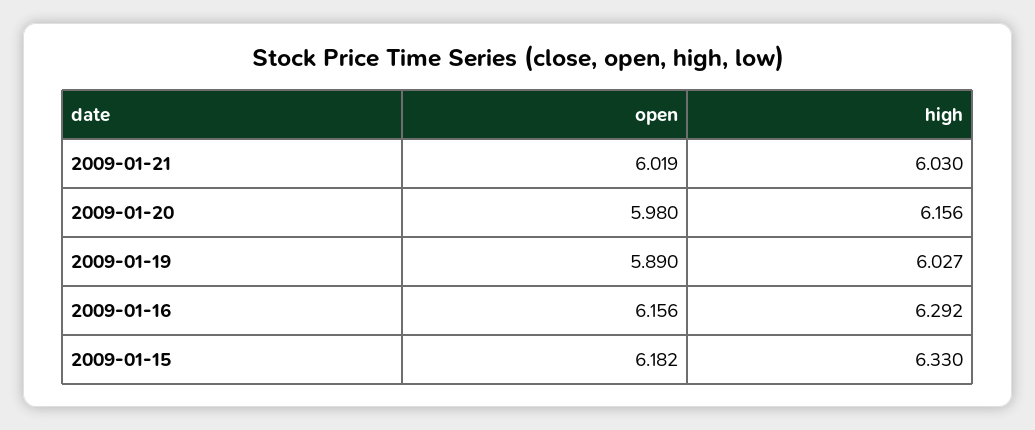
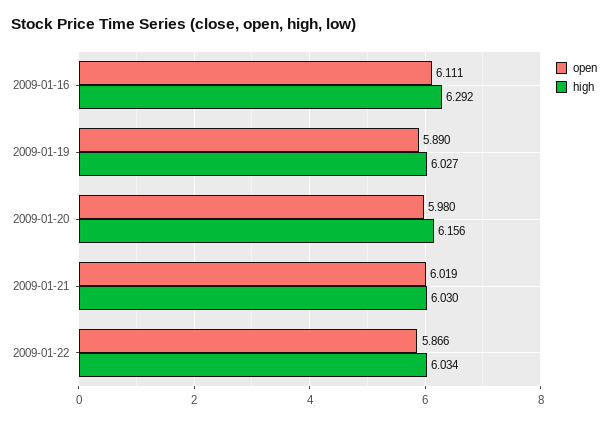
open, 2009-01-16: 6.156 -> 6.111
open, 2009-01-15: 6.182 -> none
high, 2009-01-15: 6.33 -> none
open, 2009-01-22: none -> 5.866
high, 2009-01-22: none -> 6.034

